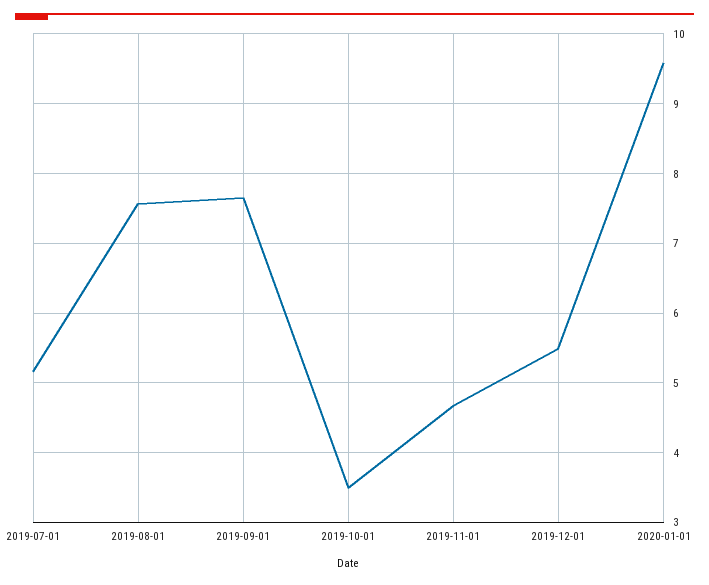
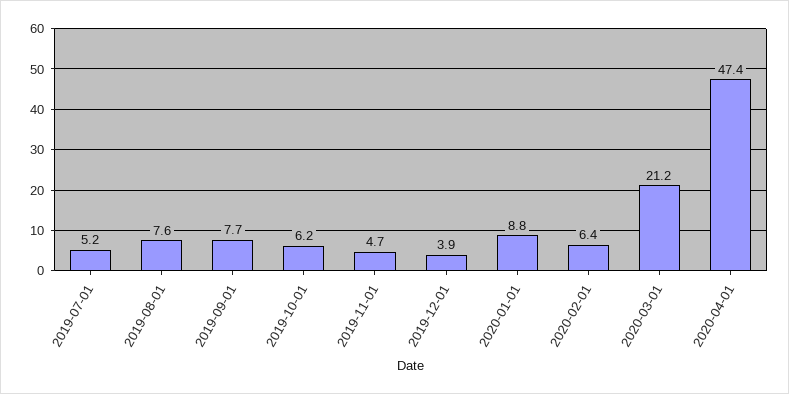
2019-10-01: 3.5 -> 6.2
2019-12-01: 5.5 -> 3.9
2020-01-01: 9.6 -> 8.8
2020-02-01: none -> 6.4
2020-03-01: none -> 21.2
2020-04-01: none -> 47.4

